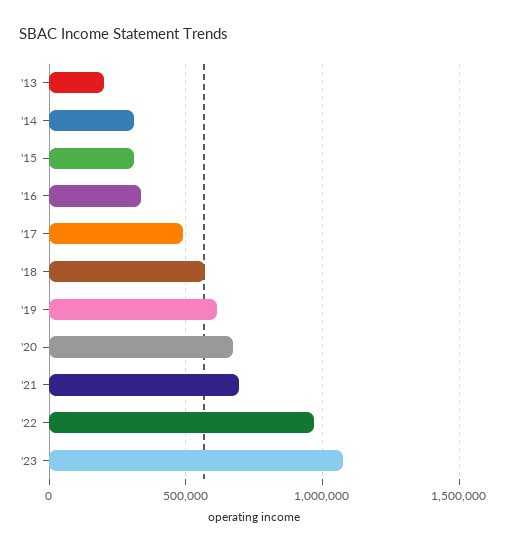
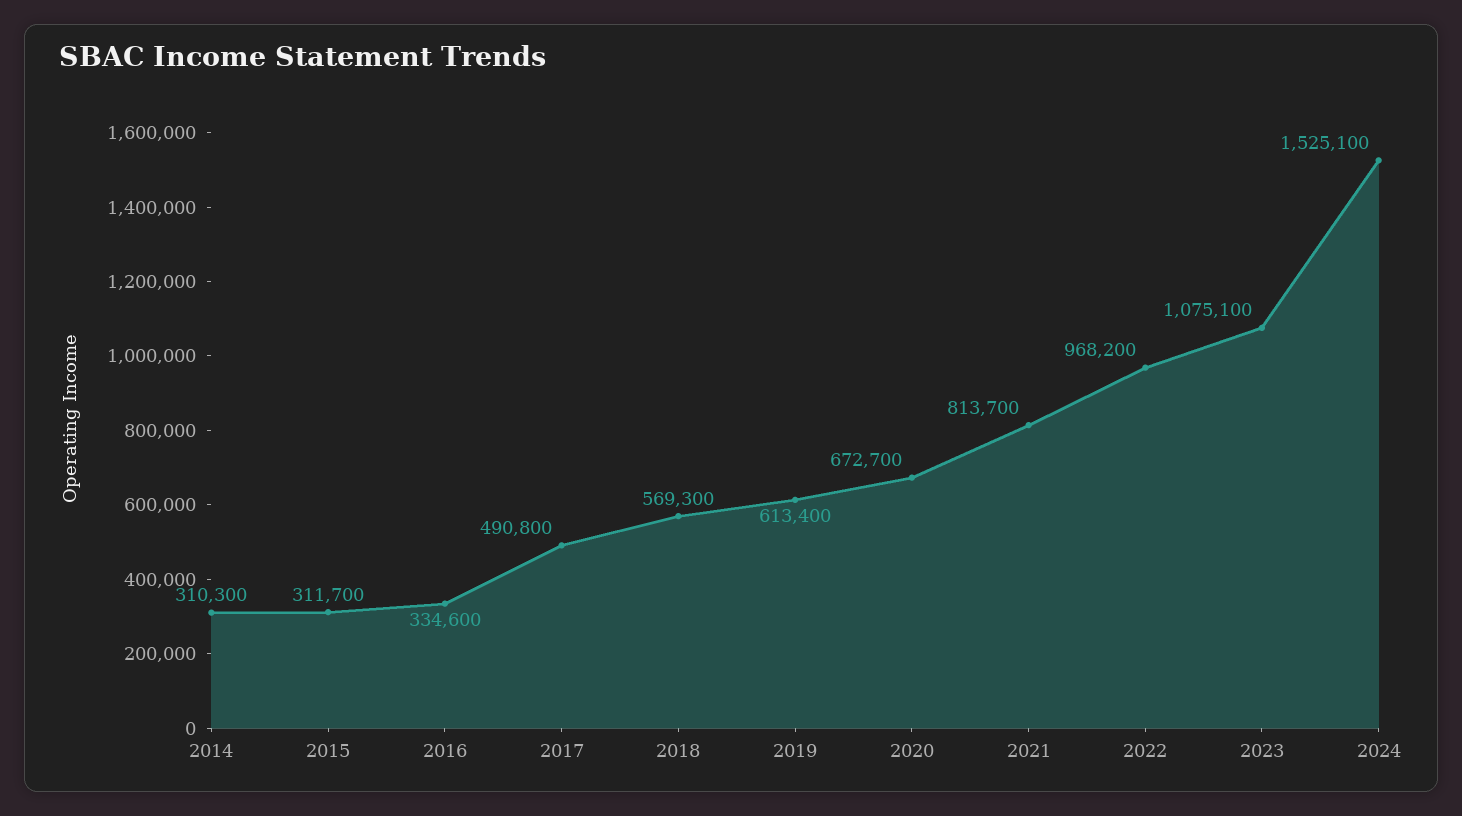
'13: 200000 -> none
'21: 700000 -> 813700
2024: none -> 1525100

